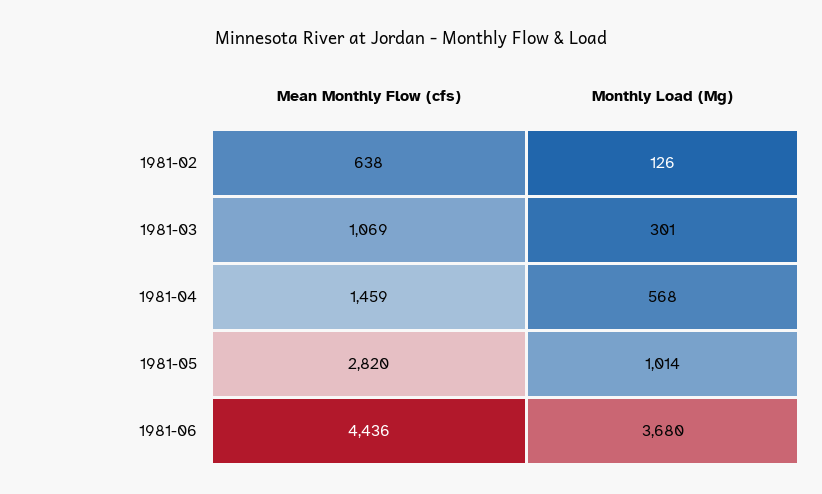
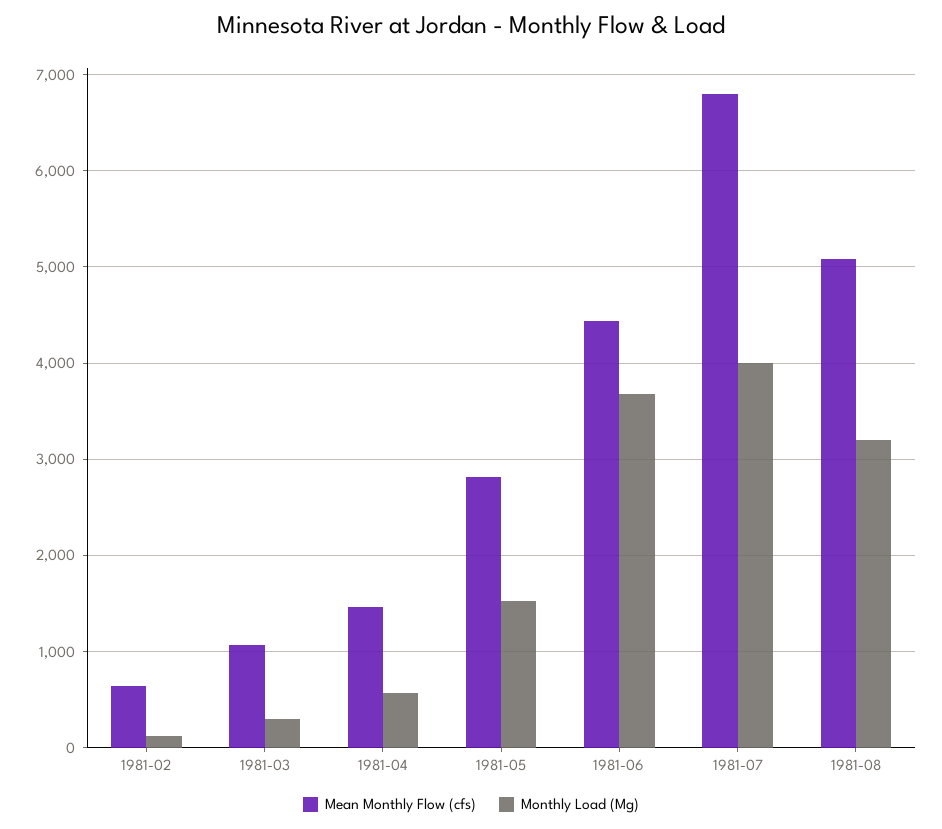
Monthly Load (Mg), 1981-05: 1014 -> 1500
Mean Monthly Flow (cfs), 1981-07: none -> 6800
Monthly Load (Mg), 1981-07: none -> 4000
Mean Monthly Flow (cfs), 1981-08: none -> 5100
Monthly Load (Mg), 1981-08: none -> 3200

